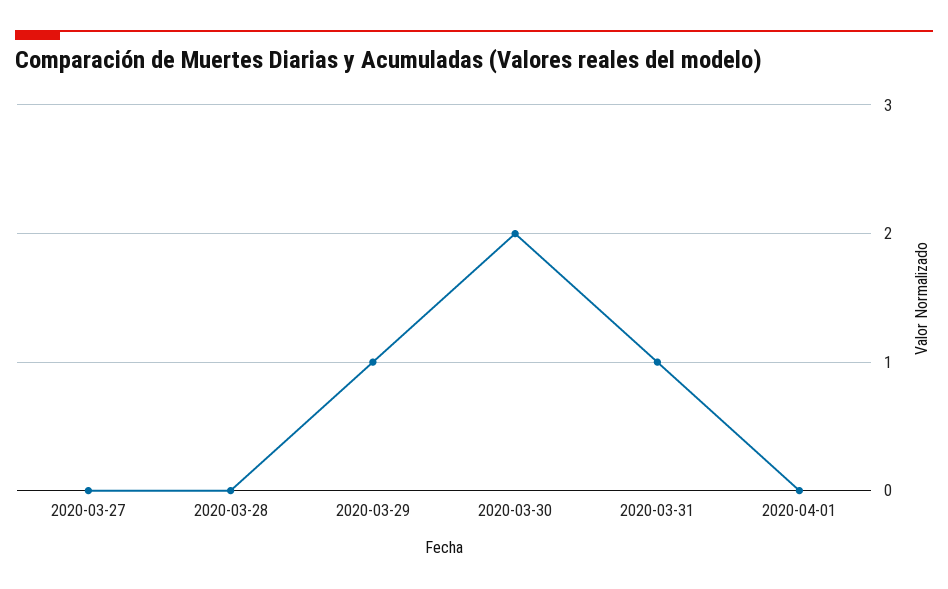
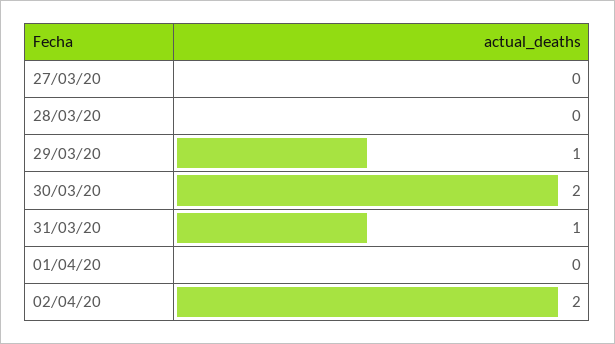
02/04/20: none -> 2

